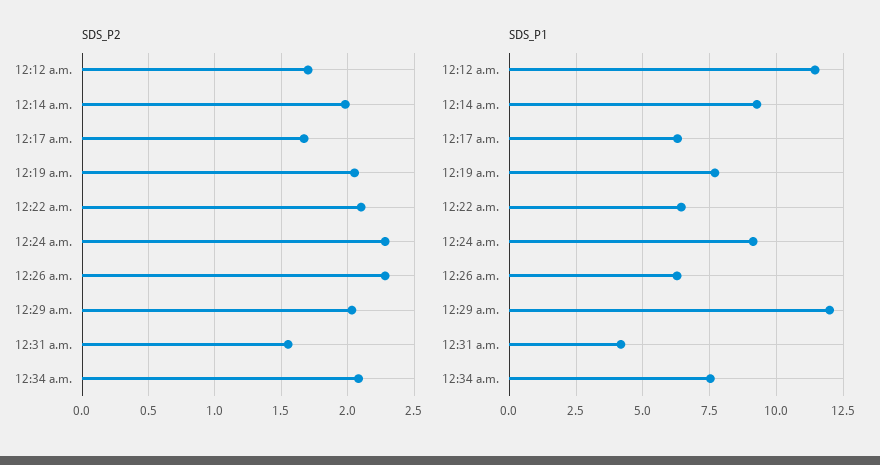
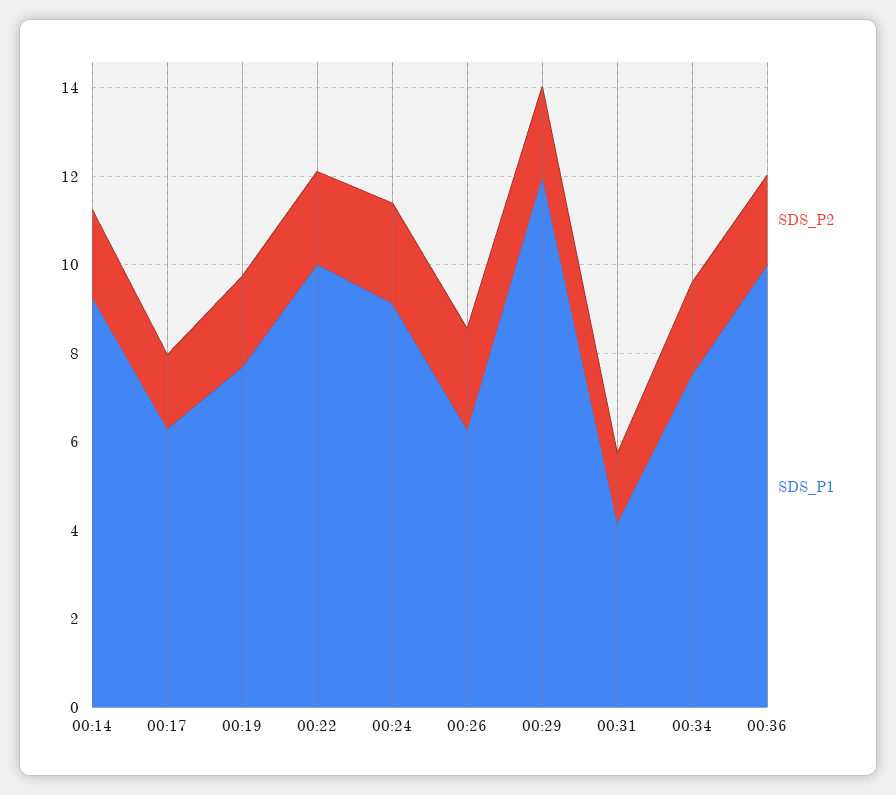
SDS_P2, 12:12 a.m.: 1.7 -> none
SDS_P1, 12:12 a.m.: 11.5 -> none
SDS_P1, 12:22 a.m.: 6.5 -> 10
SDS_P2, 00:36: none -> 2
SDS_P1, 00:36: none -> 10

